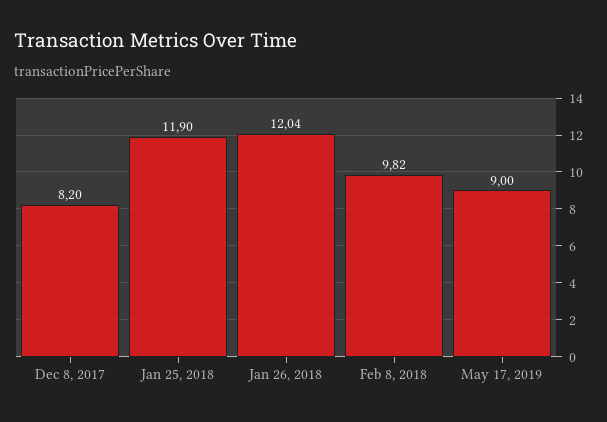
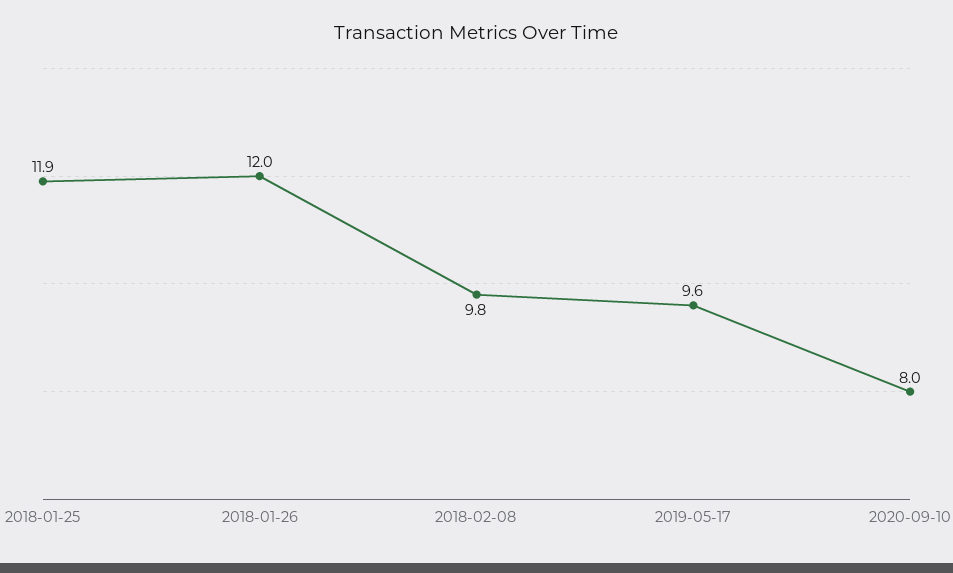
Dec 8, 2017: 8.2 -> none
May 17, 2019: 9 -> 9.6
2020-09-10: none -> 8

